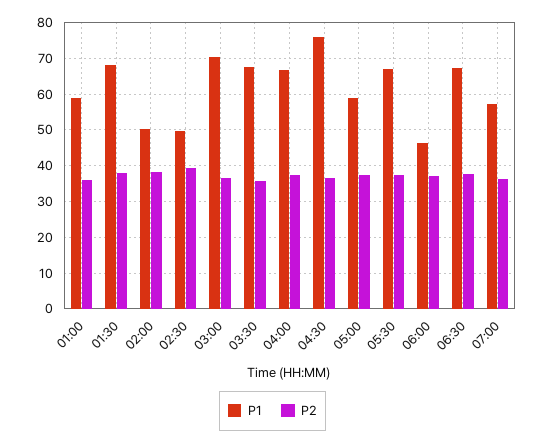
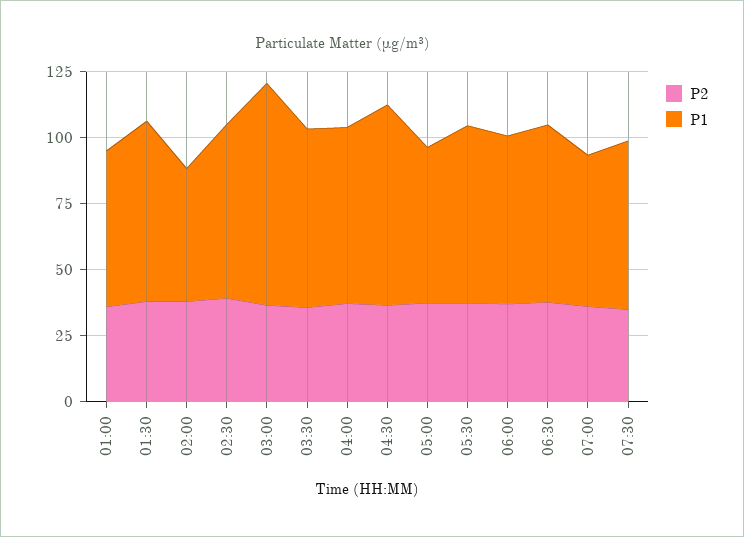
P1, 02:30: 50 -> 65
P1, 03:00: 70 -> 85
P1, 06:00: 46 -> 65
P2, 07:30: none -> 35
P1, 07:30: none -> 65

